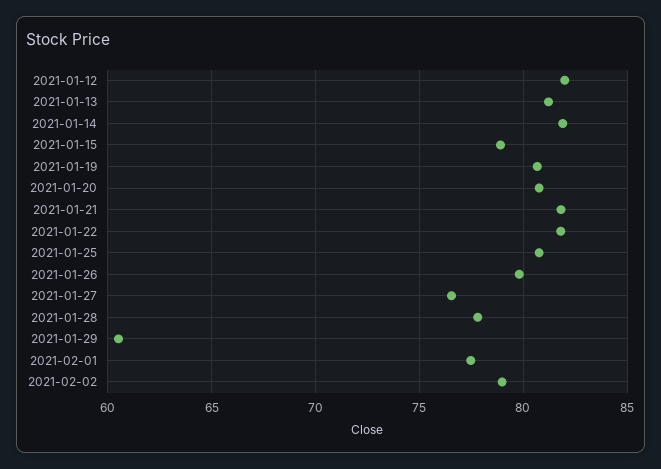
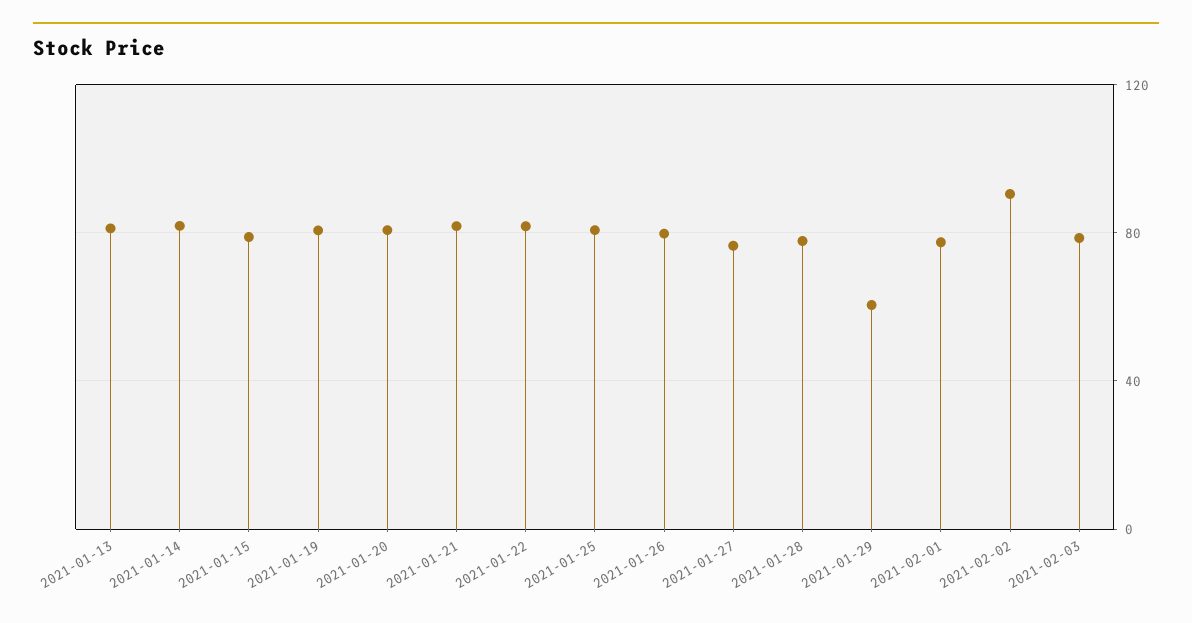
2021-01-12: 82 -> none
2021-02-02: 79 -> 90
2021-02-03: none -> 80

